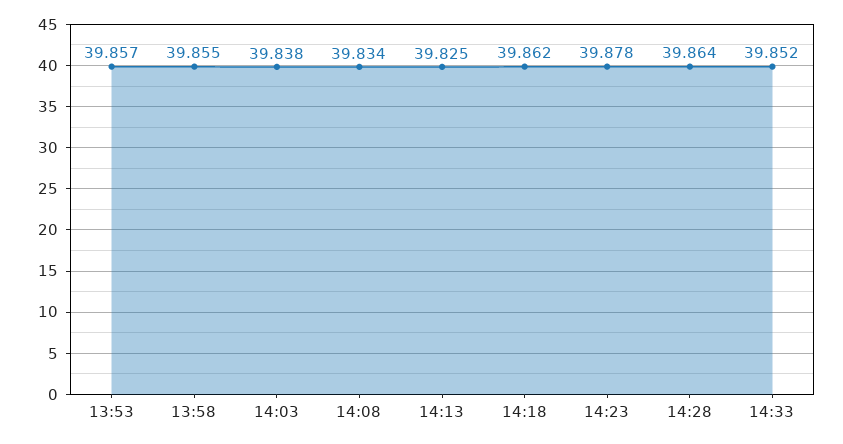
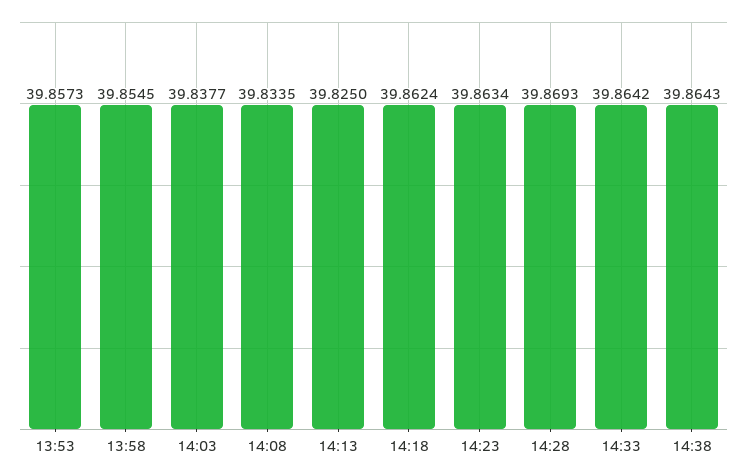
14:23: 39.878 -> 39.8634
14:28: 39.864 -> 39.8693
14:33: 39.852 -> 39.8642
14:38: none -> 39.8643

